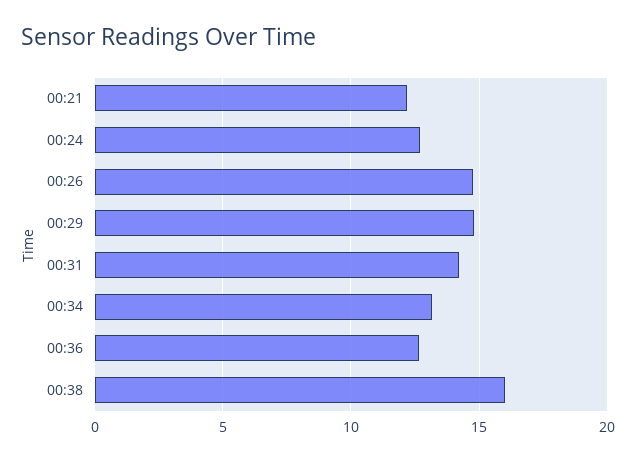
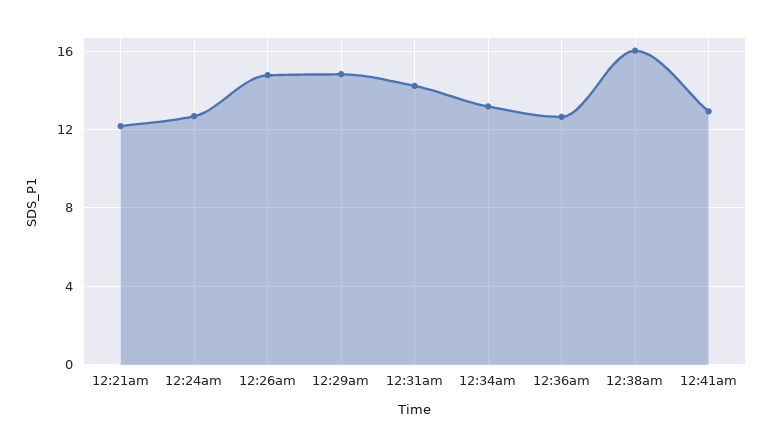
12:41am: none -> 13

